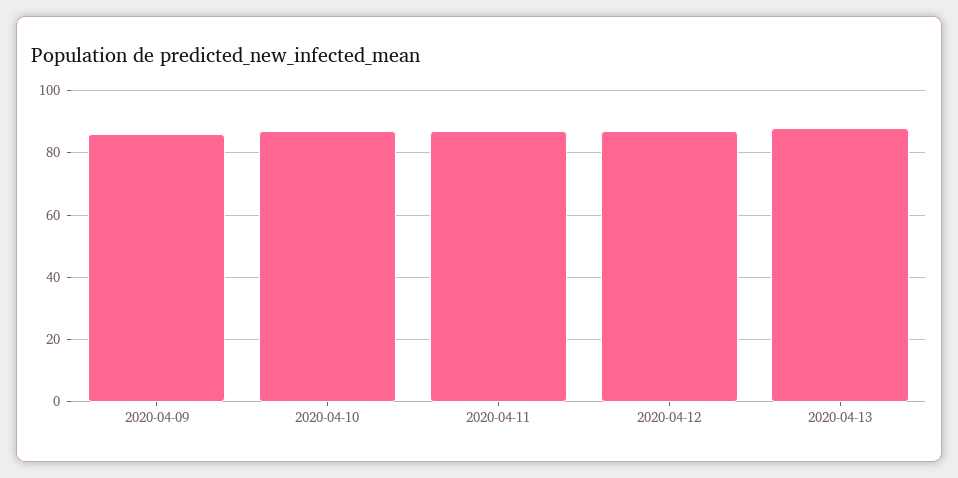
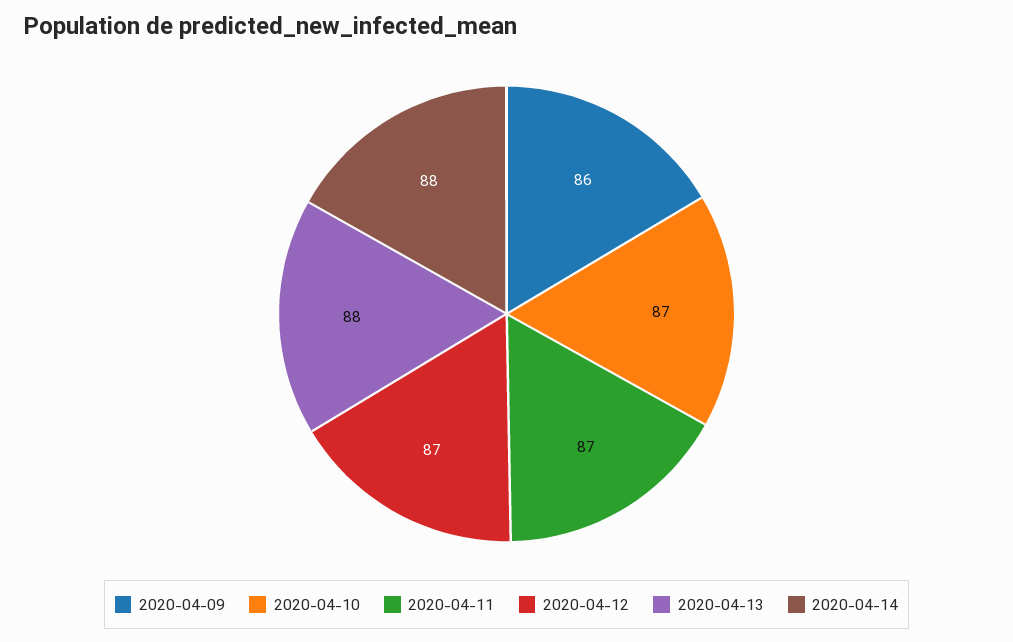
2020-04-14: none -> 88

